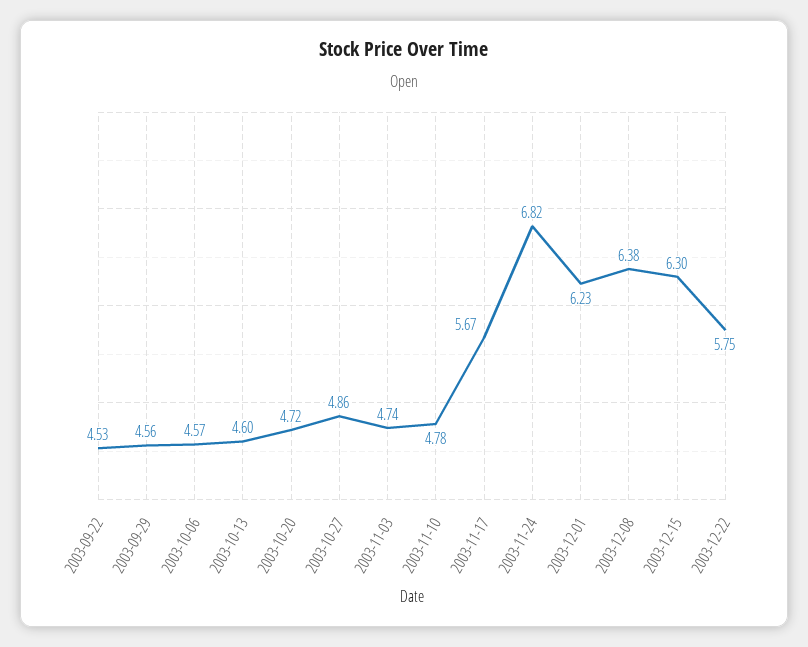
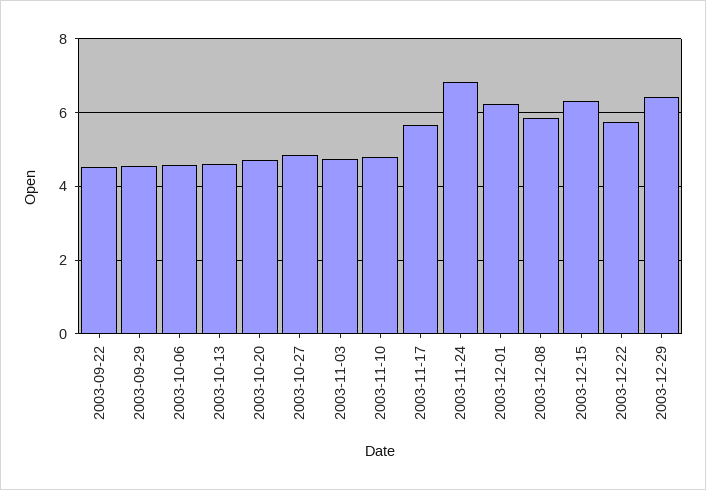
2003-12-08: 6.38 -> 5.8
2003-12-29: none -> 6.4

